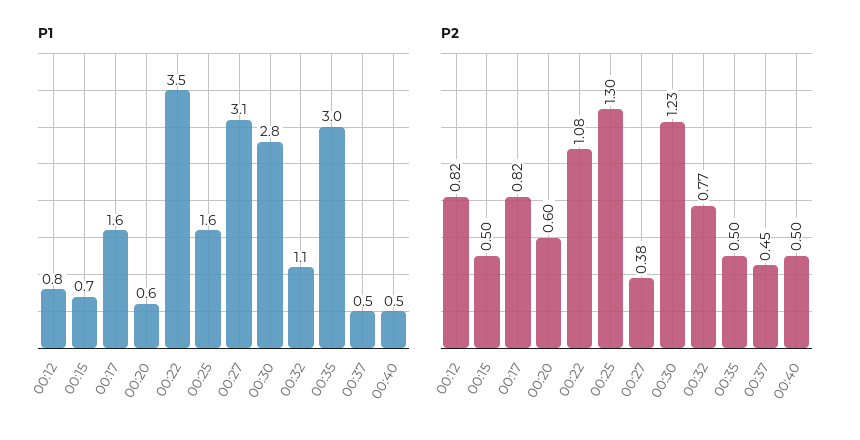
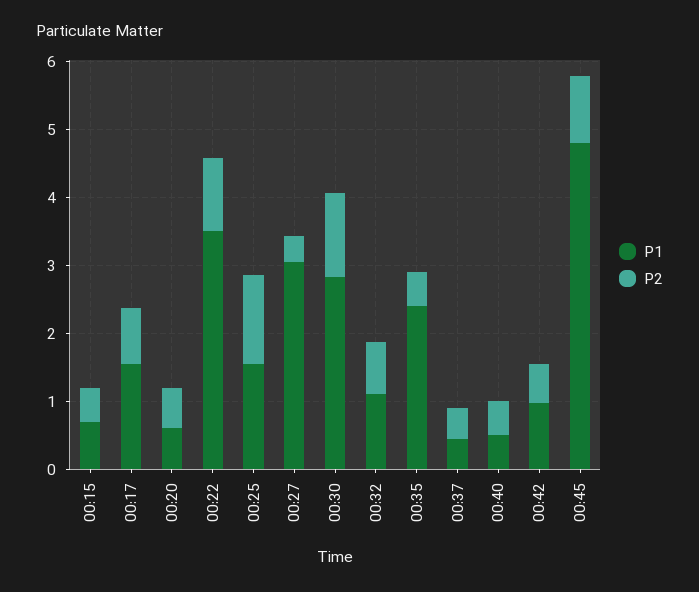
P1, 00:12: 0.8 -> none
P1, 00:35: 3 -> 2.4
P2, 00:12: 0.82 -> none
P1, 00:42: none -> 1
P2, 00:42: none -> 0.6
P1, 00:45: none -> 4.8
P2, 00:45: none -> 1

